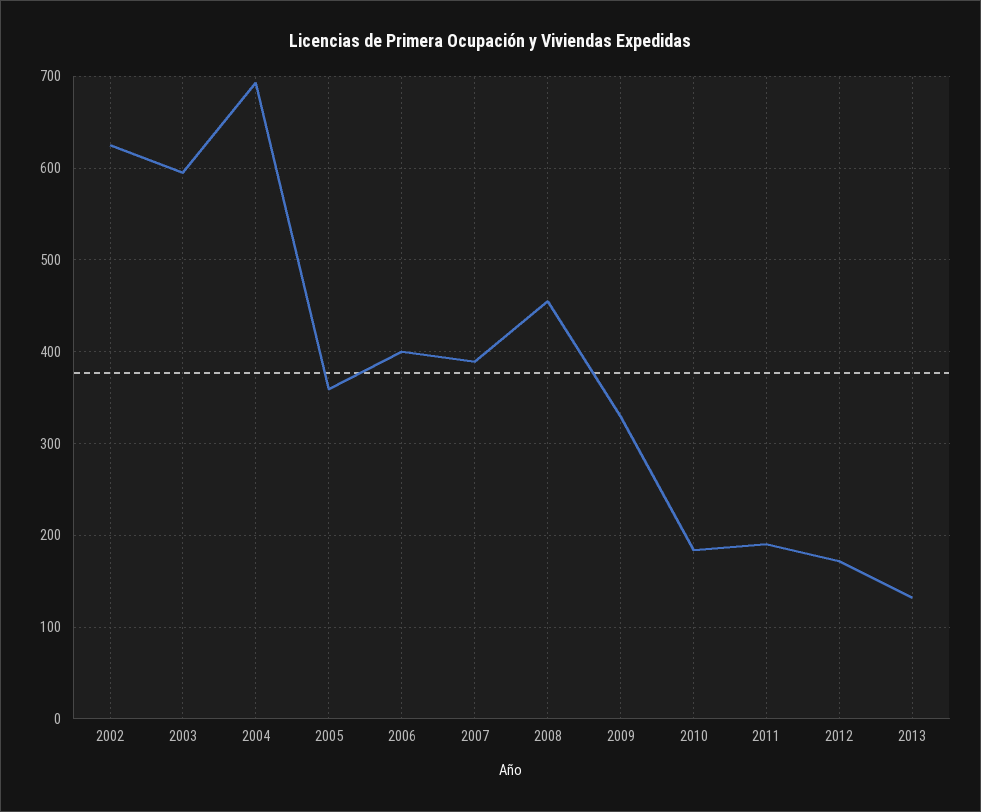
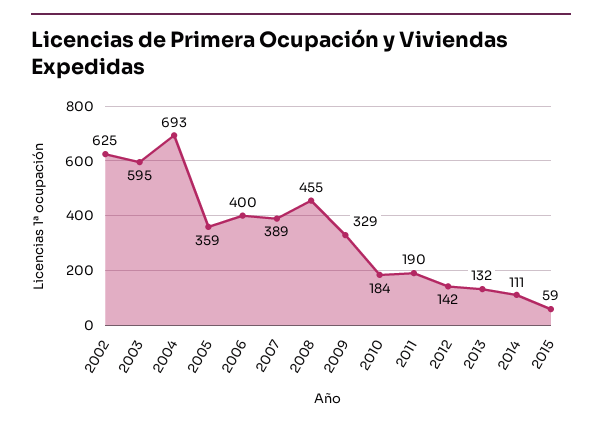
2012: 170 -> 142
2014: none -> 111
2015: none -> 59

